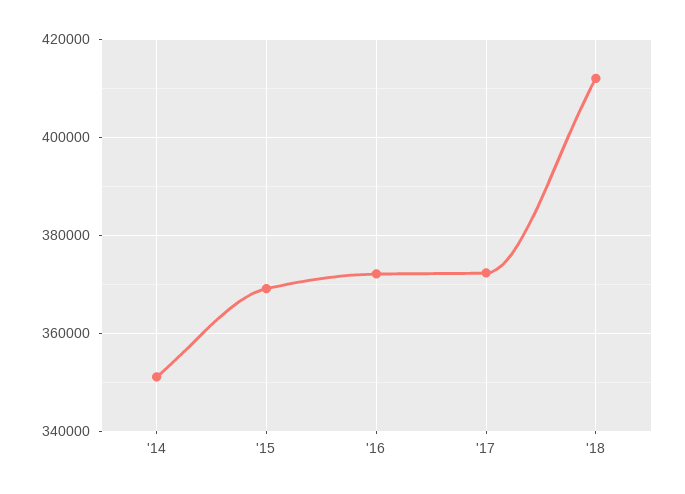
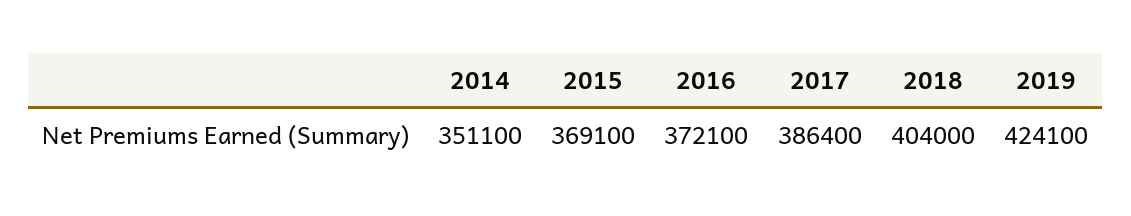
'17: 372000 -> 386400
'18: 412000 -> 404000
2019: none -> 424100

